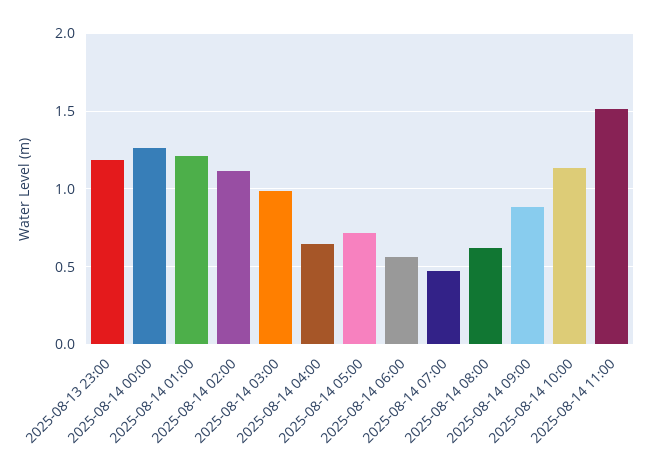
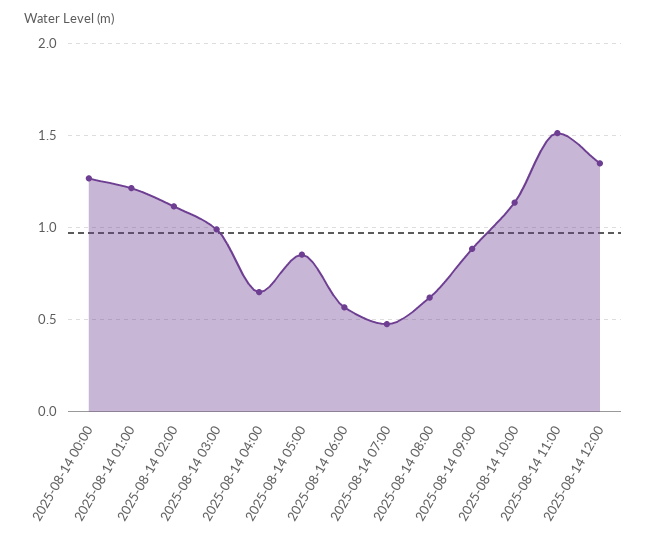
2025-08-13 23:00: 1.2 -> none
2025-08-14 05:00: 0.7 -> 0.85
2025-08-14 12:00: none -> 1.35

